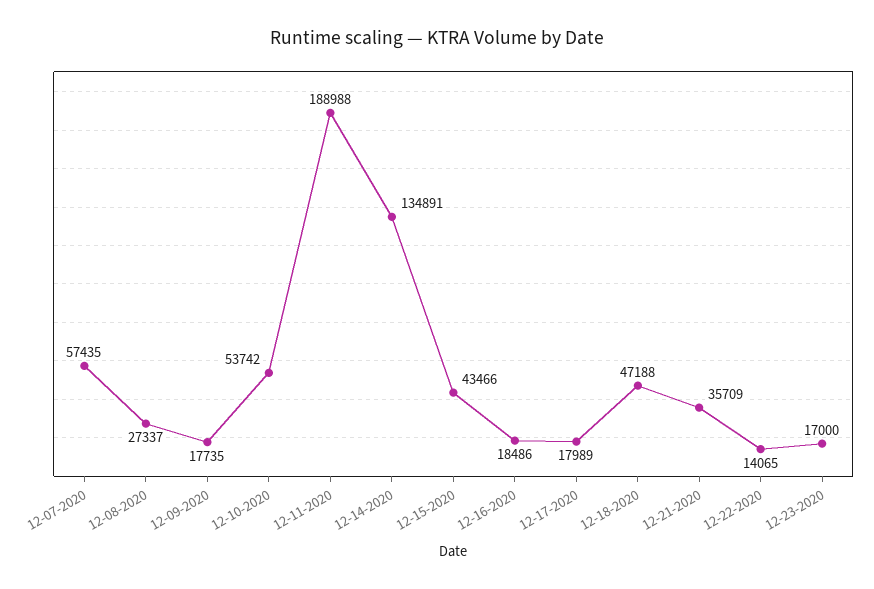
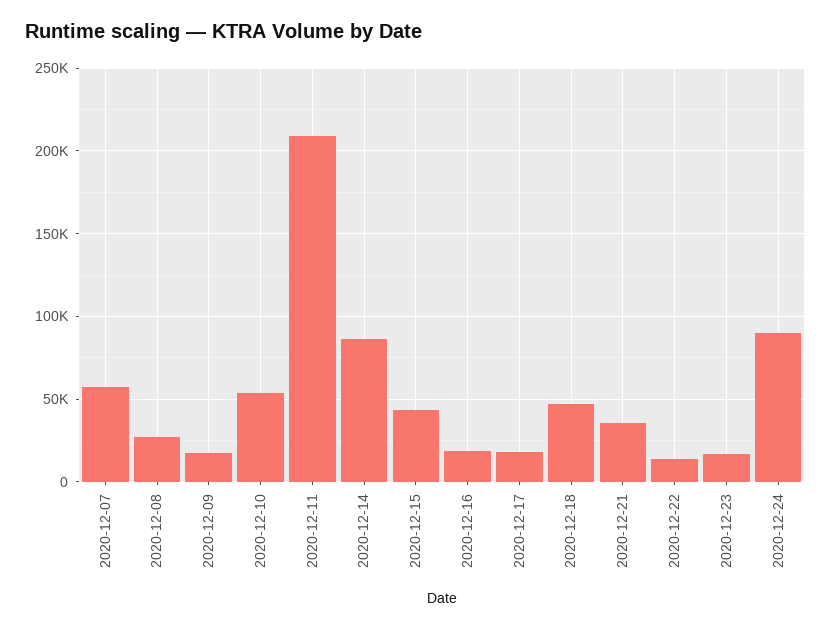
12-11-2020: 188988 -> 210000
12-14-2020: 134891 -> 85000
2020-12-24: none -> 90000

